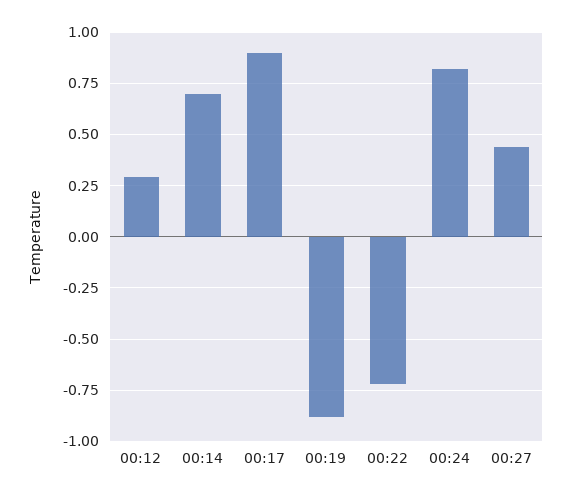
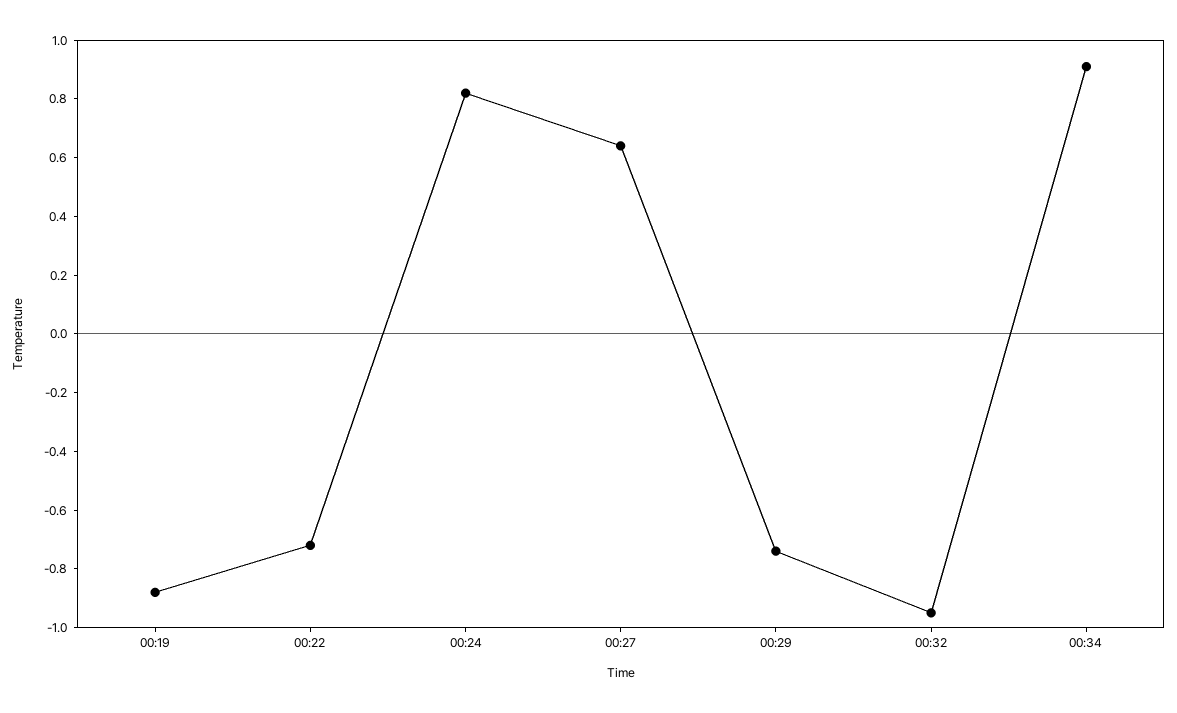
00:12: 0.3 -> none
00:14: 0.7 -> none
00:17: 0.9 -> none
00:27: 0.45 -> 0.65
00:29: none -> -0.75
00:32: none -> -0.95
00:34: none -> 0.9

